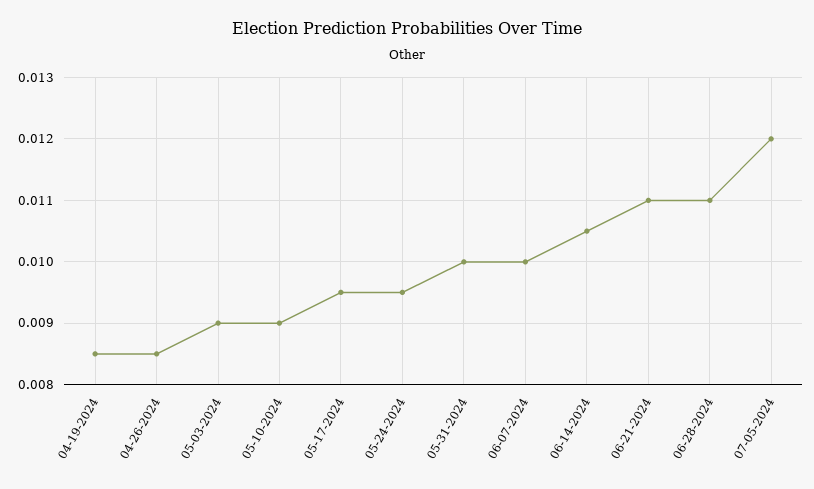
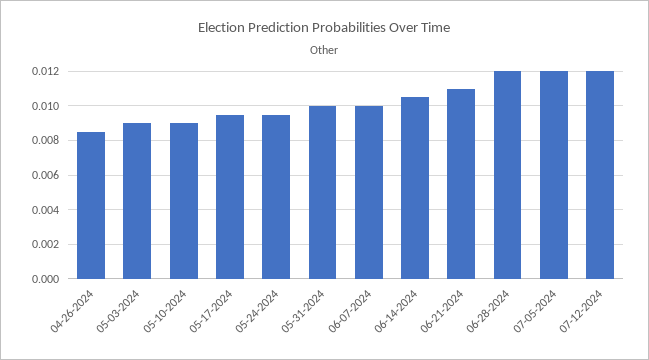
04-19-2024: 0.0085 -> none
06-28-2024: 0.011 -> 0.012
07-12-2024: none -> 0.012

